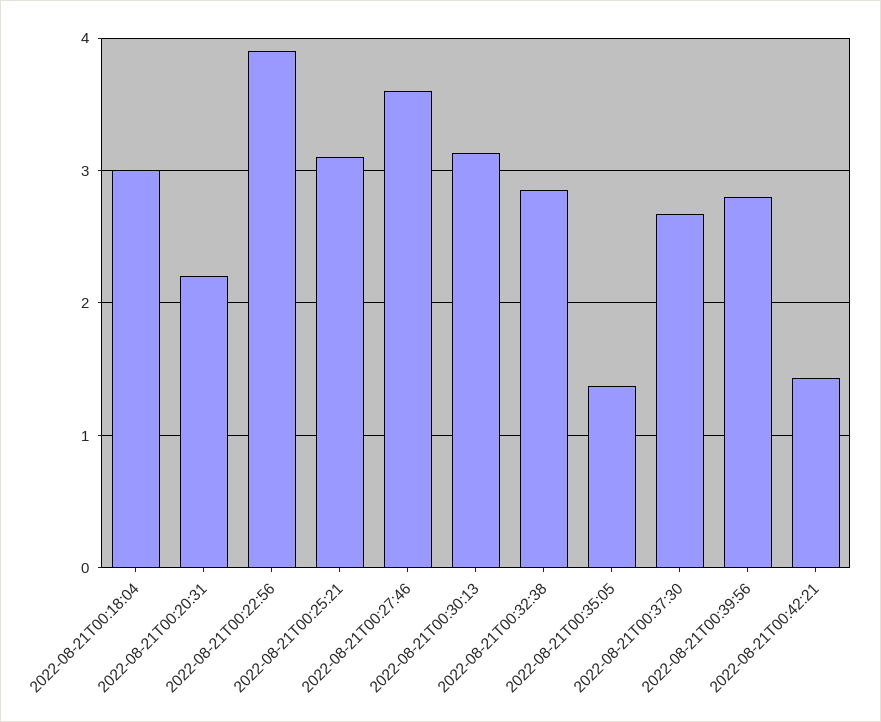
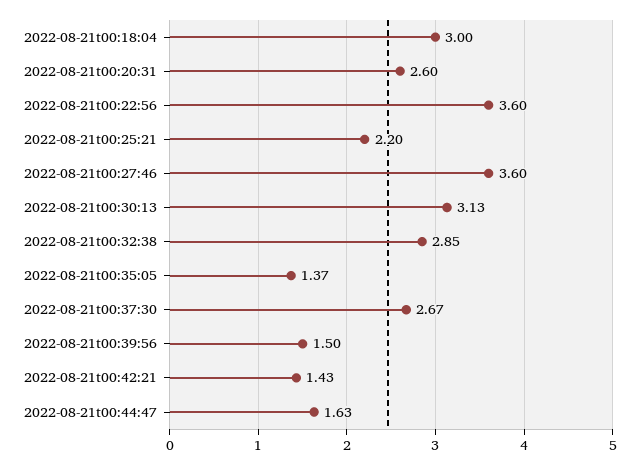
2022-08-21T00:20:31: 2.2 -> 2.6
2022-08-21T00:22:56: 3.9 -> 3.6
2022-08-21T00:25:21: 3.1 -> 2.2
2022-08-21T00:39:56: 2.8 -> 1.5
2022-08-21t00:44:47: none -> 1.63

